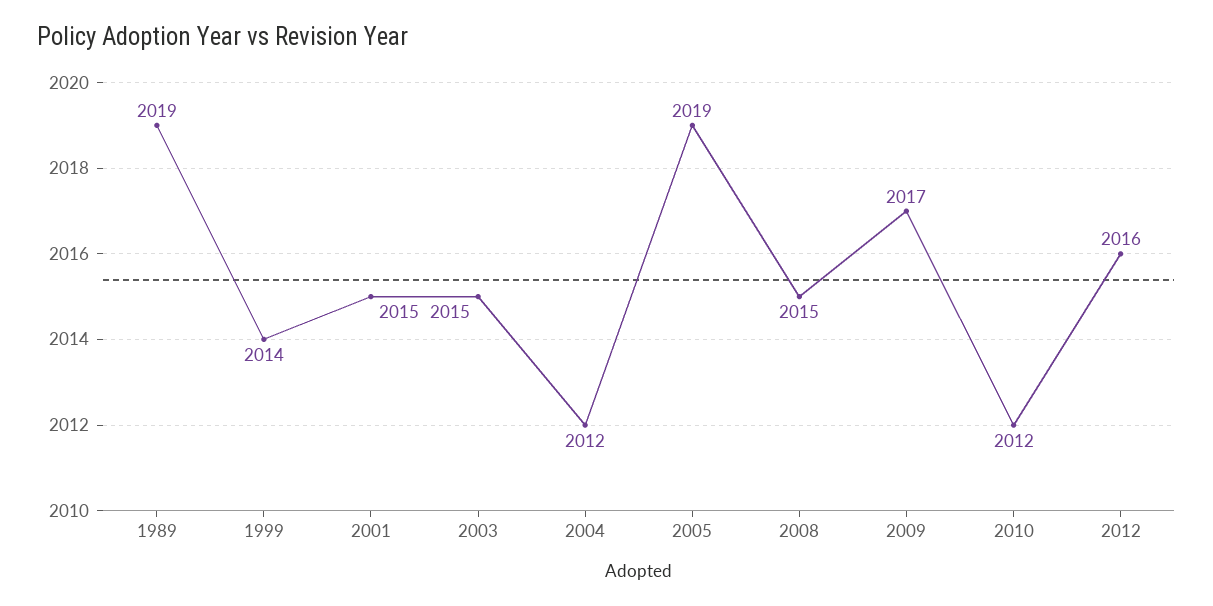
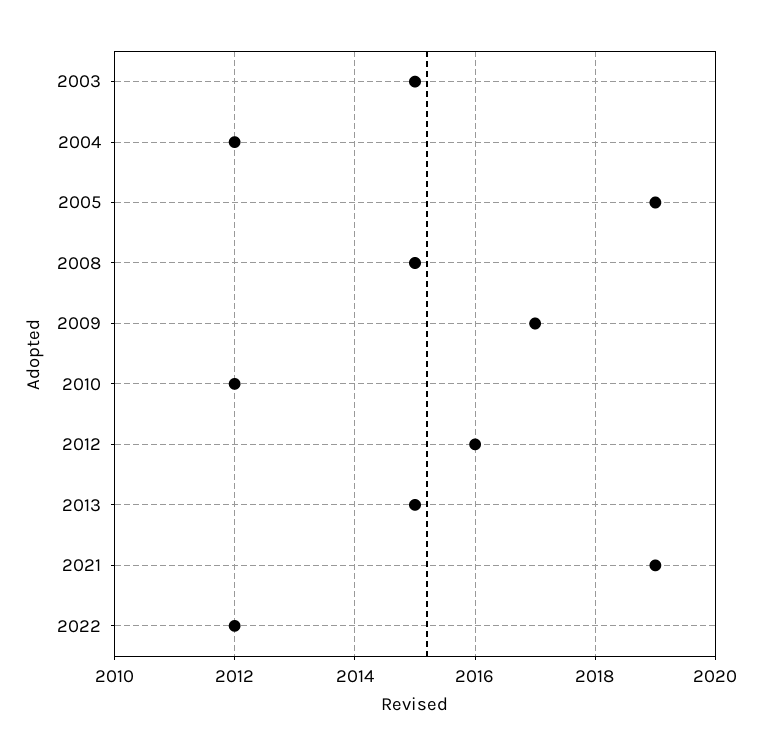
1989: 2019 -> none
1999: 2014 -> none
2001: 2015 -> none
2013: none -> 2015
2021: none -> 2019
2022: none -> 2012

